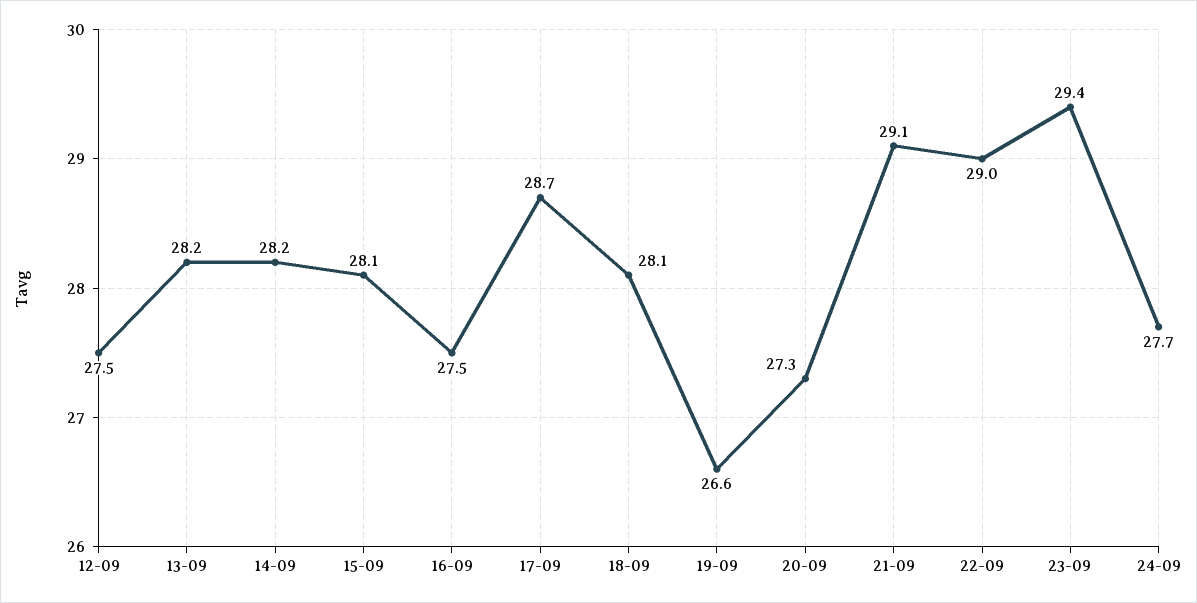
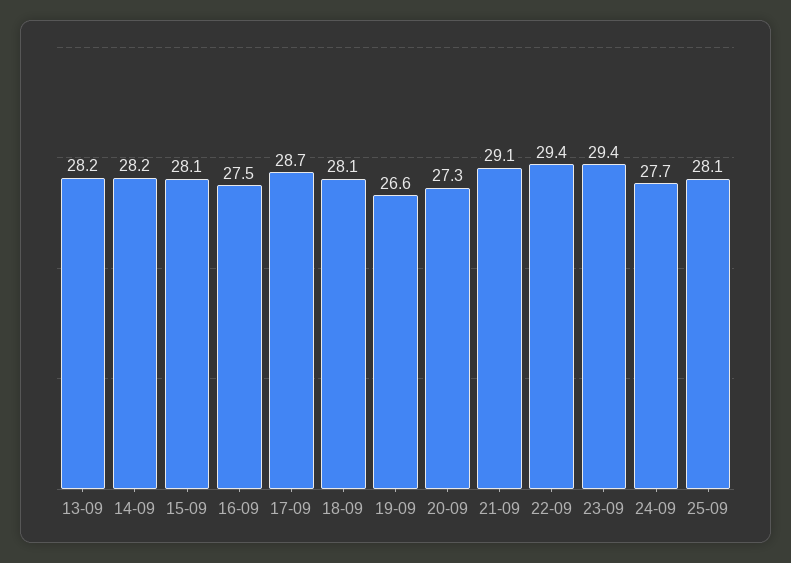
12-09: 27.5 -> none
22-09: 29 -> 29.4
25-09: none -> 28.1

